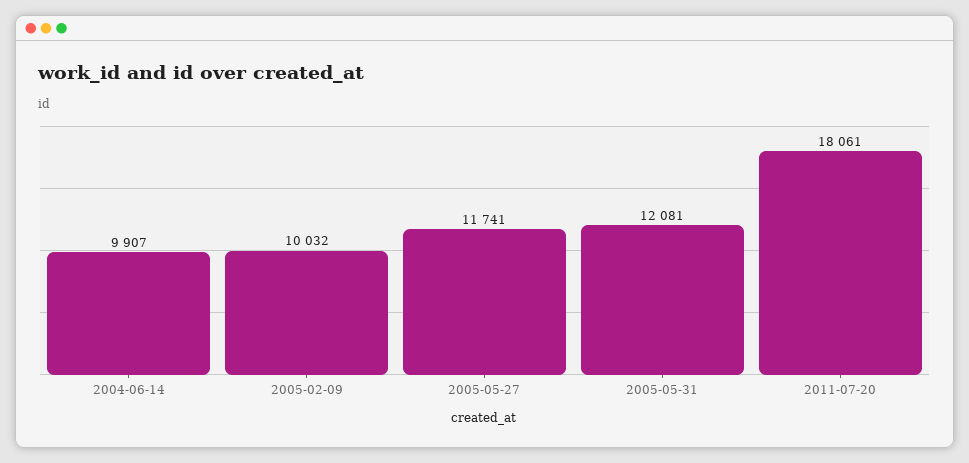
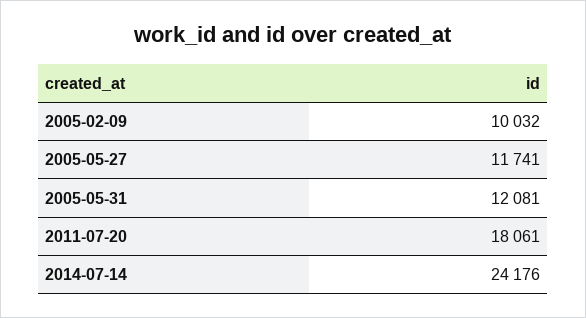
2004-06-14: 9907 -> none
2014-07-14: none -> 24176

